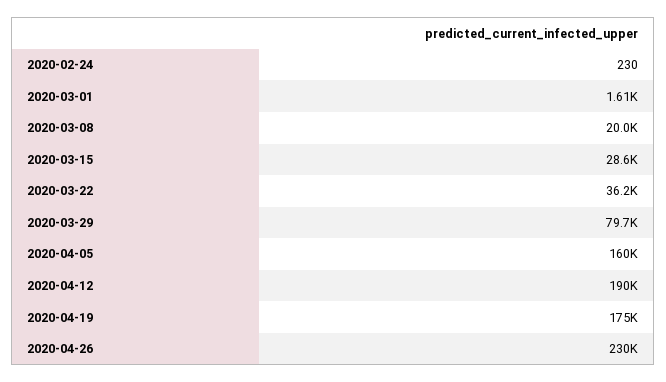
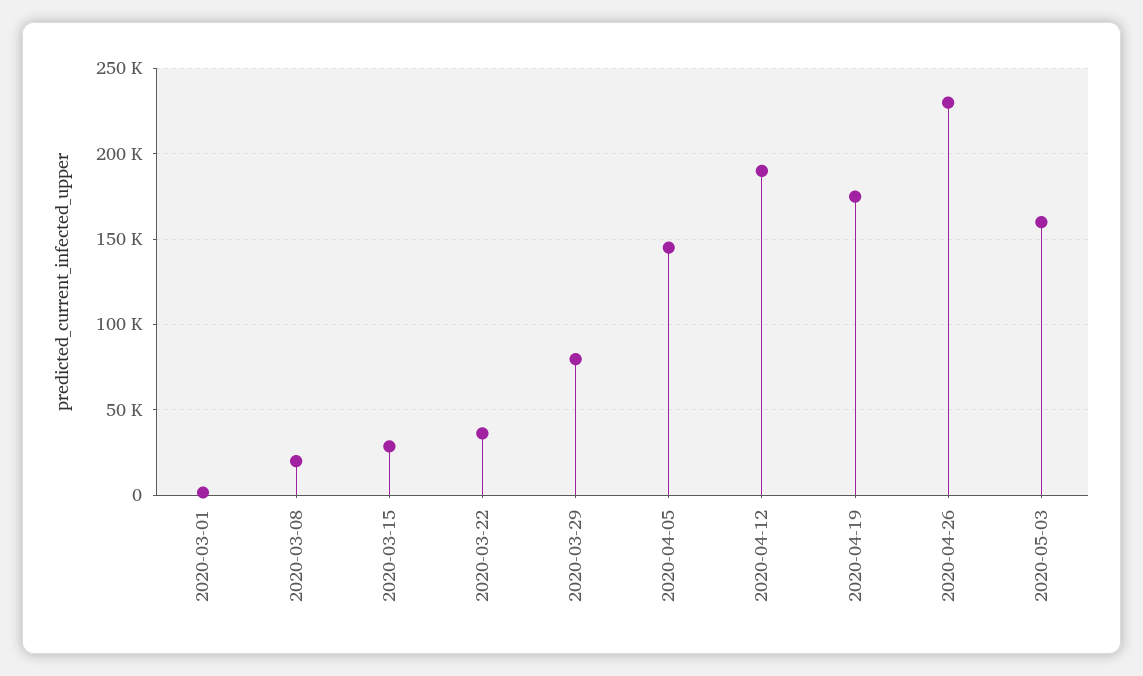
2020-02-24: 230 -> none
2020-04-05: 160000 -> 145000
2020-05-03: none -> 160000

